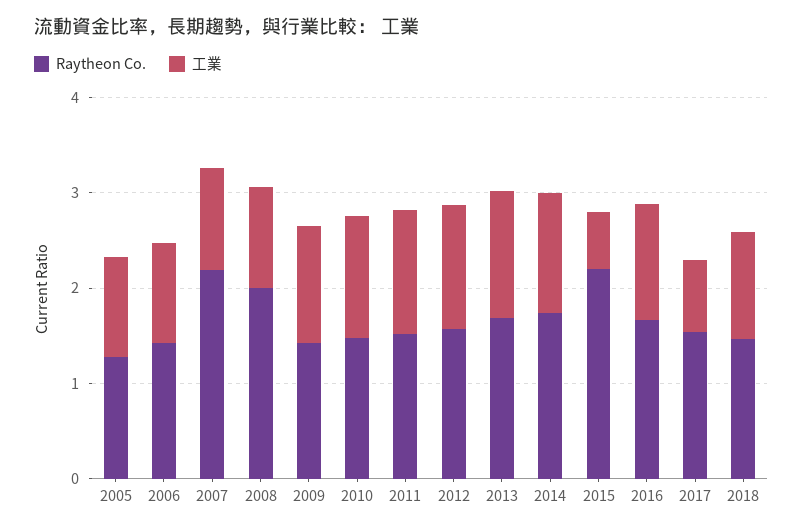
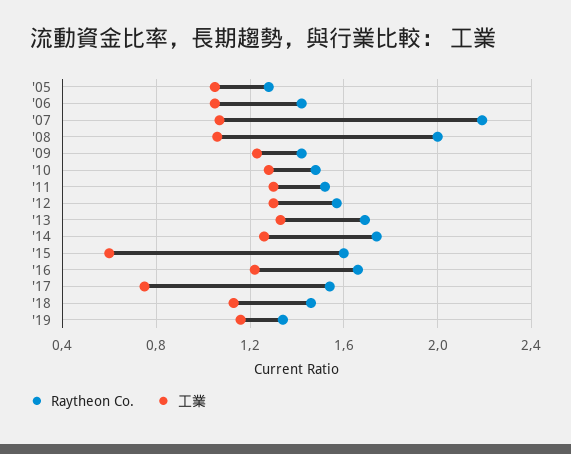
Raytheon Co., 2015: 2.2 -> 1.6
Raytheon Co., '19: none -> 1.35
工業, '19: none -> 1.15

